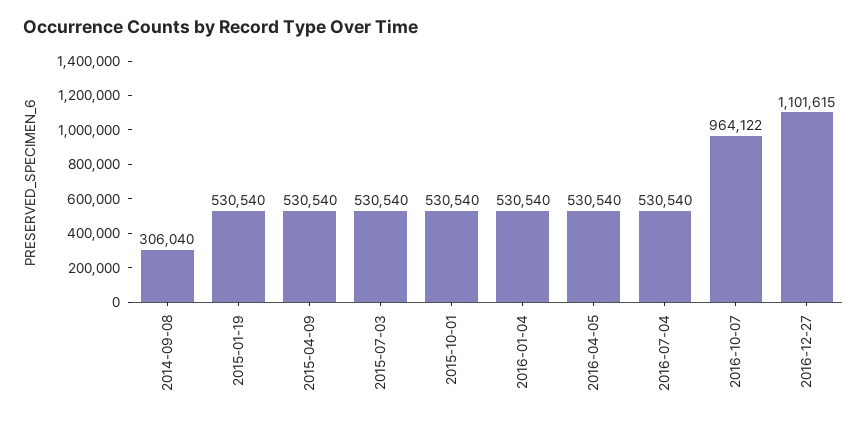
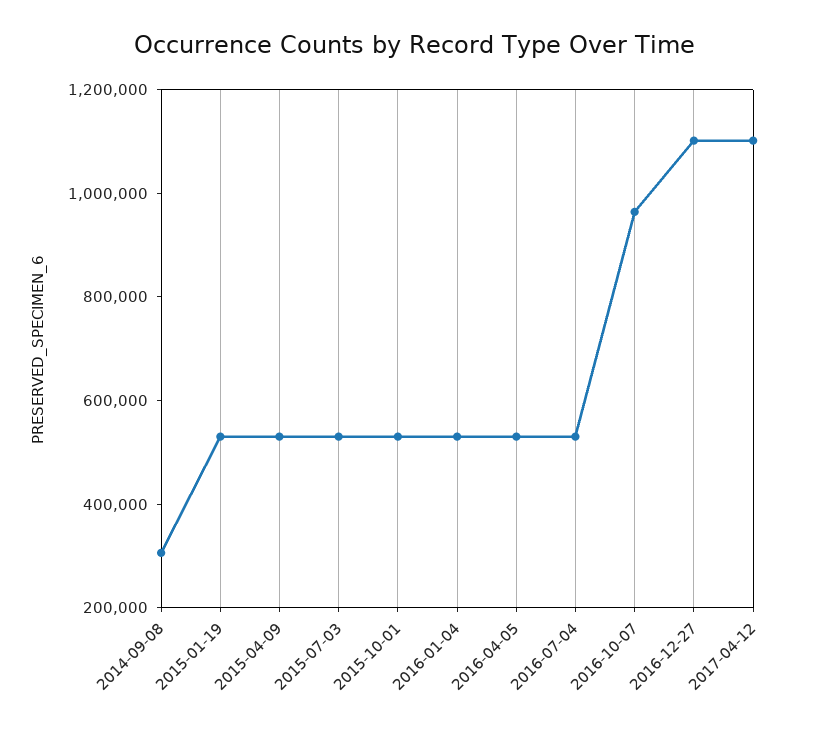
2017-04-12: none -> 1100000

